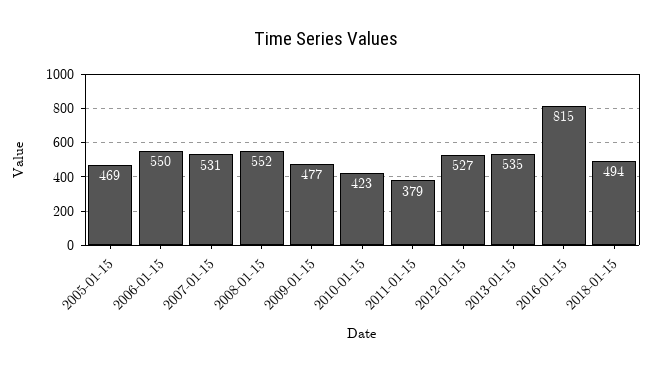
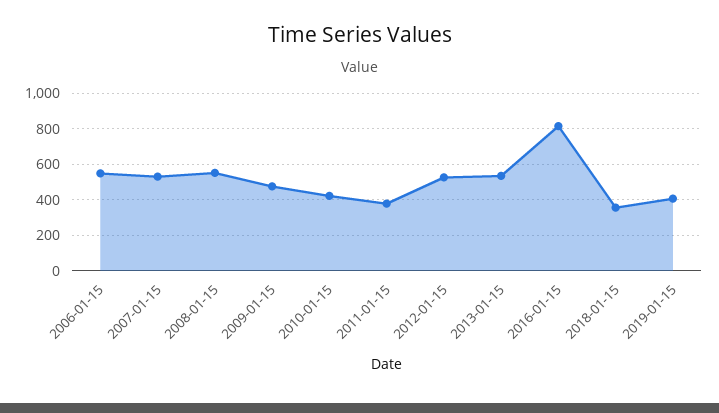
2005-01-15: 469 -> none
2018-01-15: 494 -> 350
2019-01-15: none -> 400

